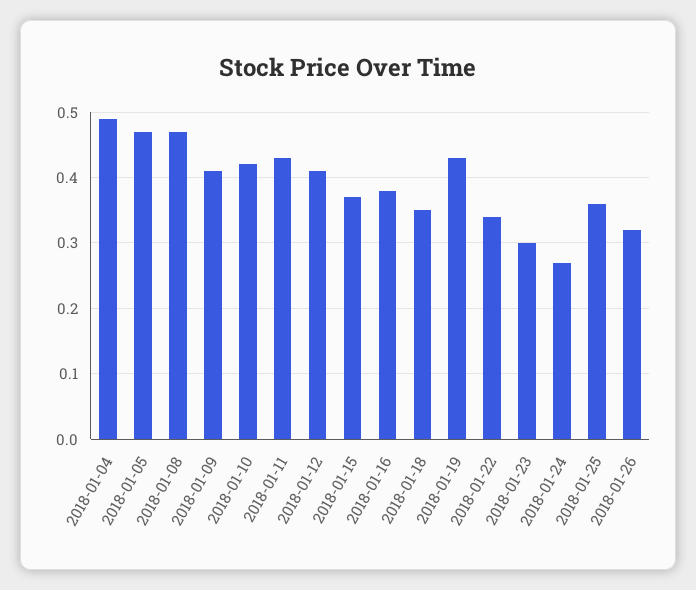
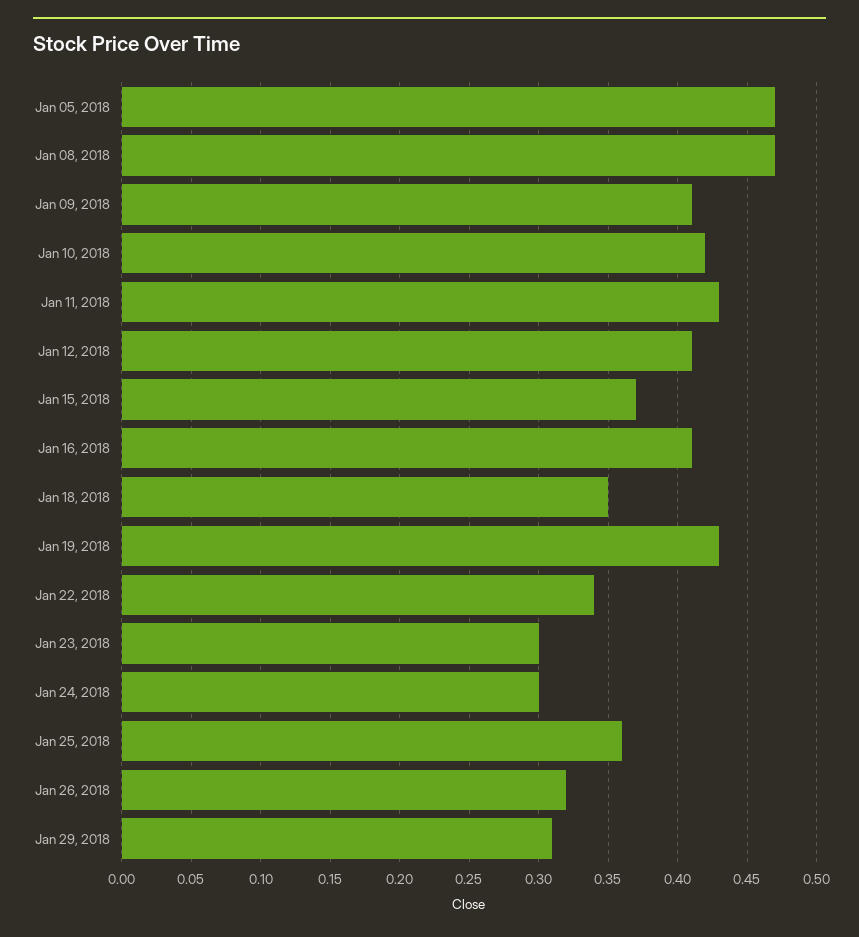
2018-01-04: 0.49 -> none
2018-01-16: 0.38 -> 0.41
2018-01-24: 0.27 -> 0.3
Jan 29, 2018: none -> 0.31

